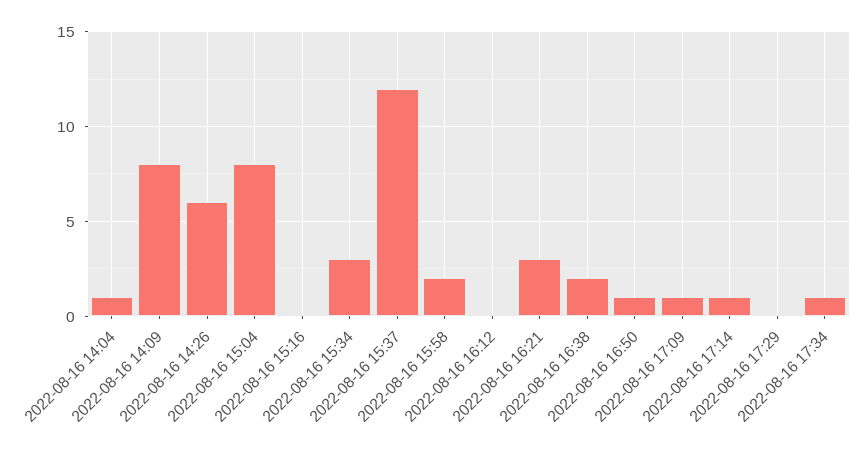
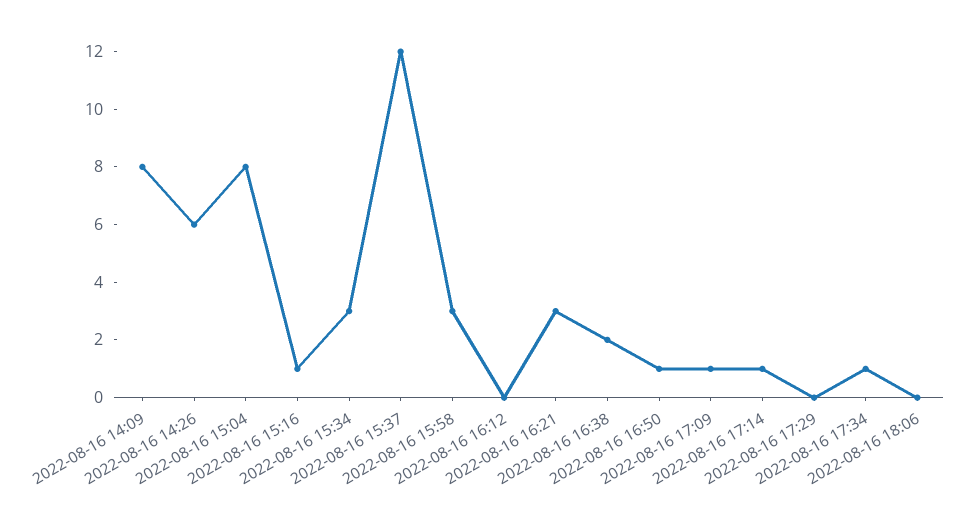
2022-08-16 14:04: 1 -> none
2022-08-16 15:16: 0 -> 1
2022-08-16 15:58: 2 -> 3
2022-08-16 18:06: none -> 0

